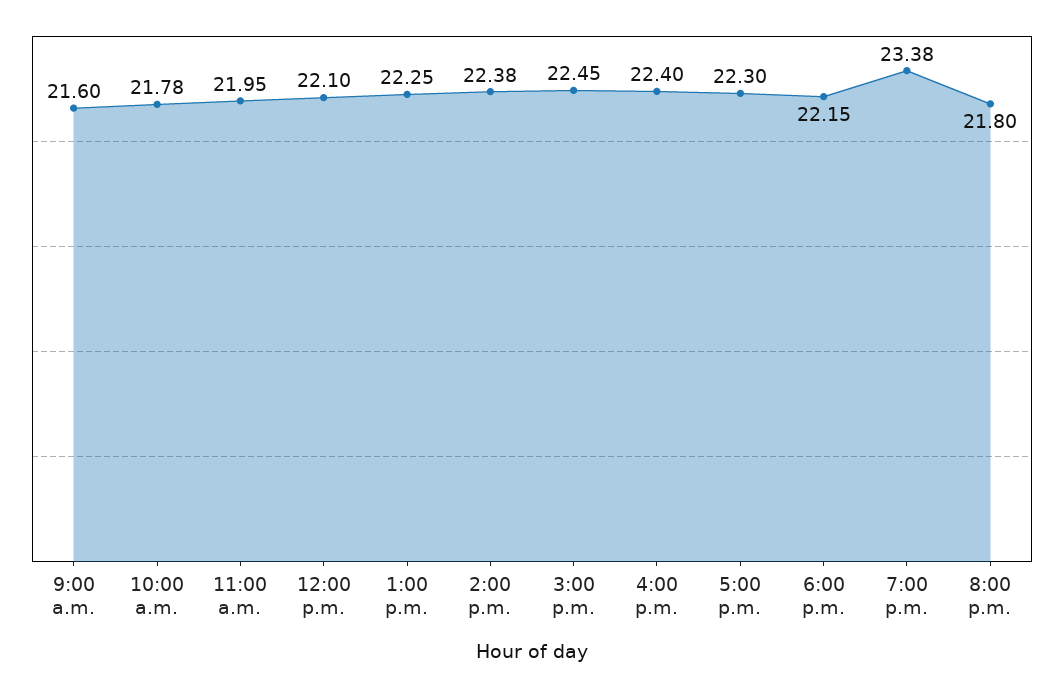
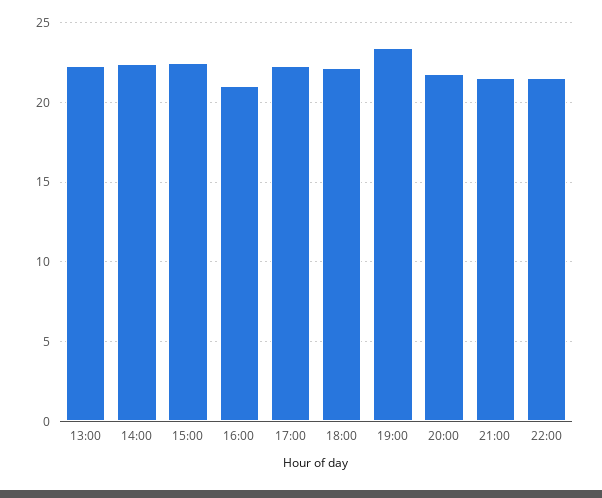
9:00 a.m.: 21.6 -> none
10:00 a.m.: 21.78 -> none
11:00 a.m.: 21.95 -> none
12:00 p.m.: 22.1 -> none
4:00 p.m.: 22.4 -> 21
21:00: none -> 21.5
22:00: none -> 21.5

